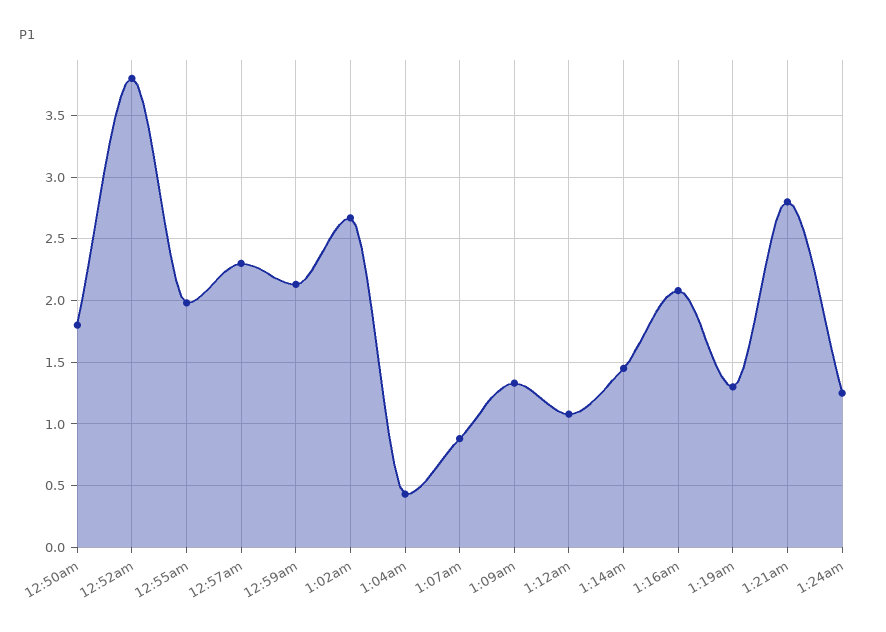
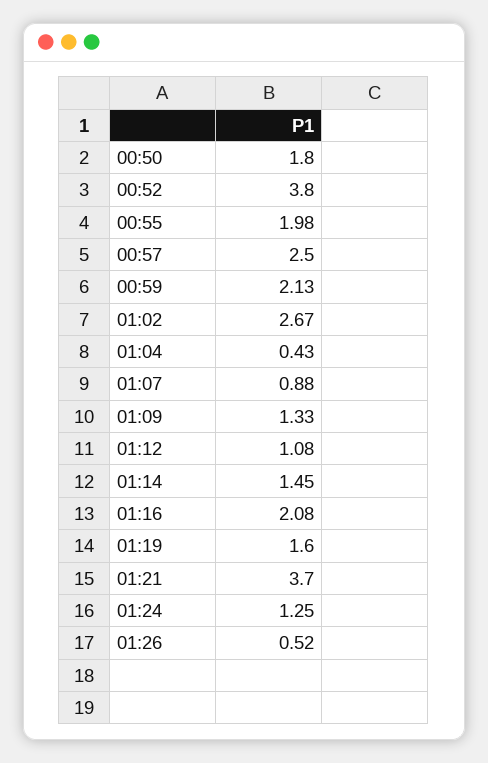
12:57am: 2.3 -> 2.5
1:19am: 1.3 -> 1.6
1:21am: 2.8 -> 3.7
01:26: none -> 0.52

